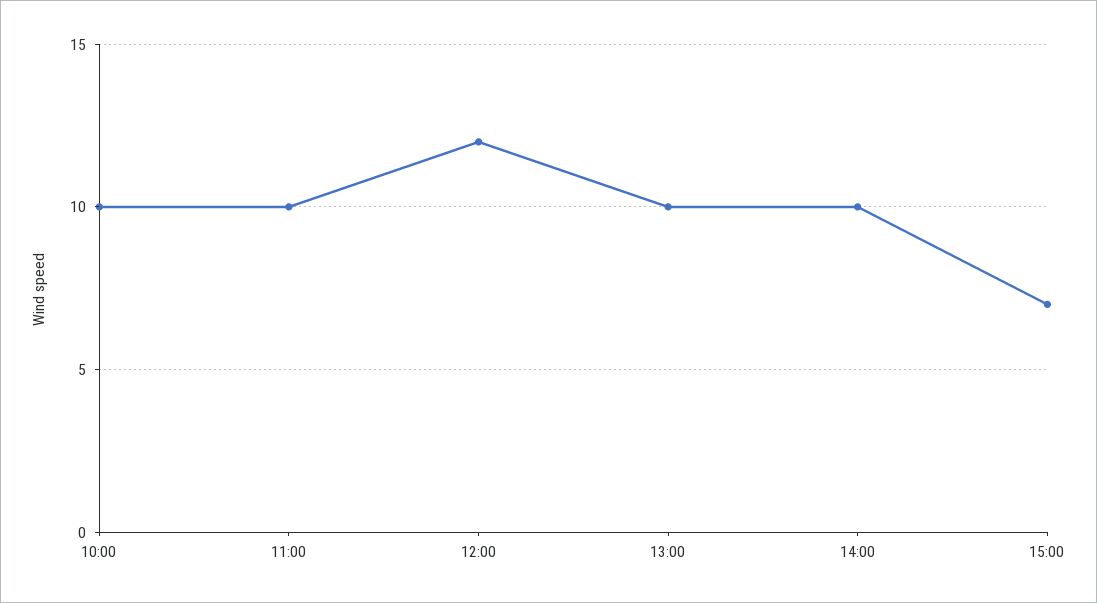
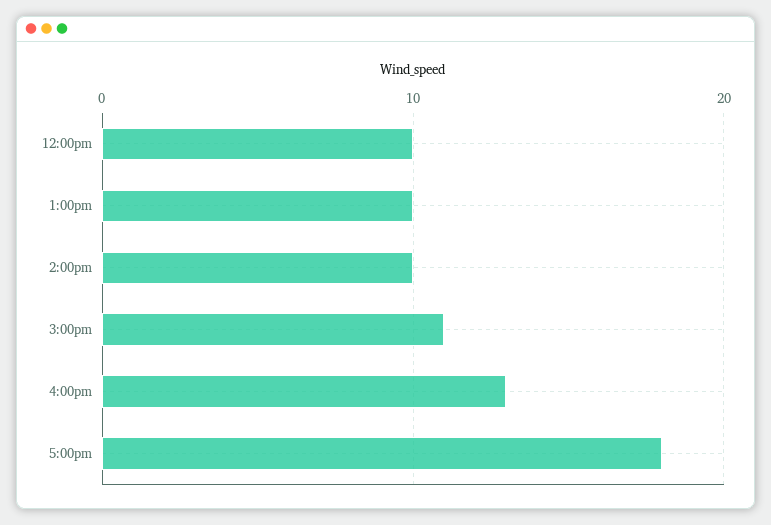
10:00: 10 -> none
11:00: 10 -> none
12:00: 12 -> 10
15:00: 7 -> 11
4:00pm: none -> 13
5:00pm: none -> 18

